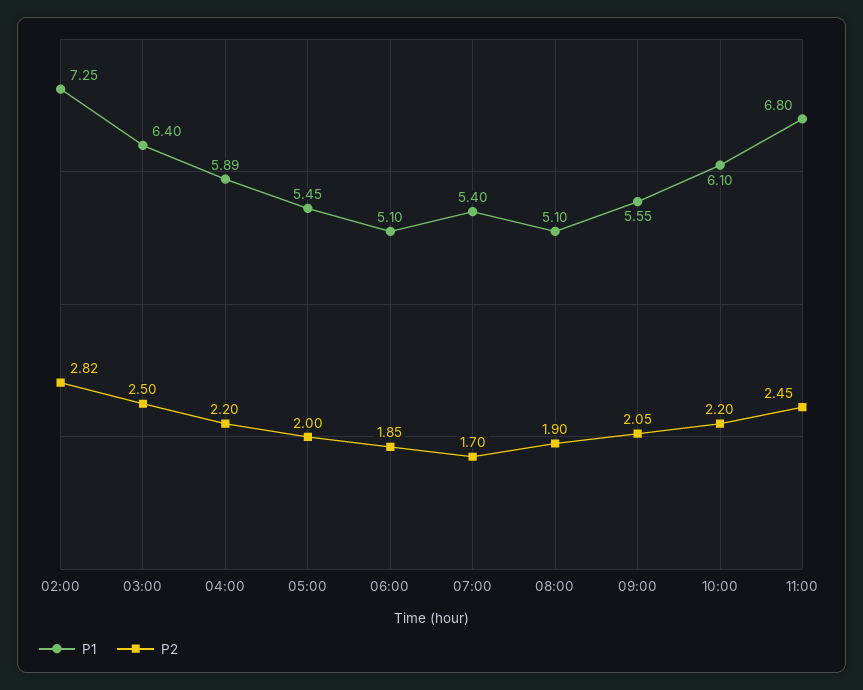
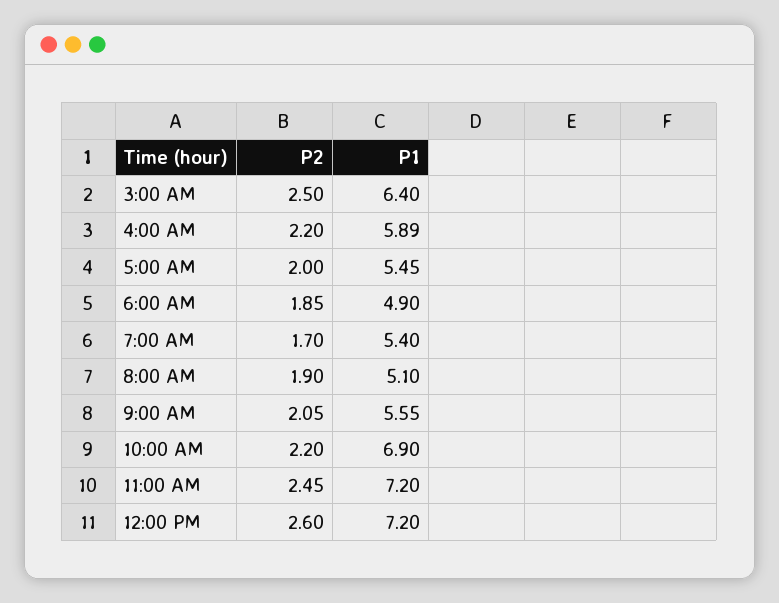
P1, 02:00: 7.25 -> none
P2, 02:00: 2.82 -> none
P1, 06:00: 5.1 -> 4.9
P1, 10:00: 6.1 -> 6.9
P1, 11:00: 6.8 -> 7.2
P2, 12:00 PM: none -> 2.6
P1, 12:00 PM: none -> 7.2

